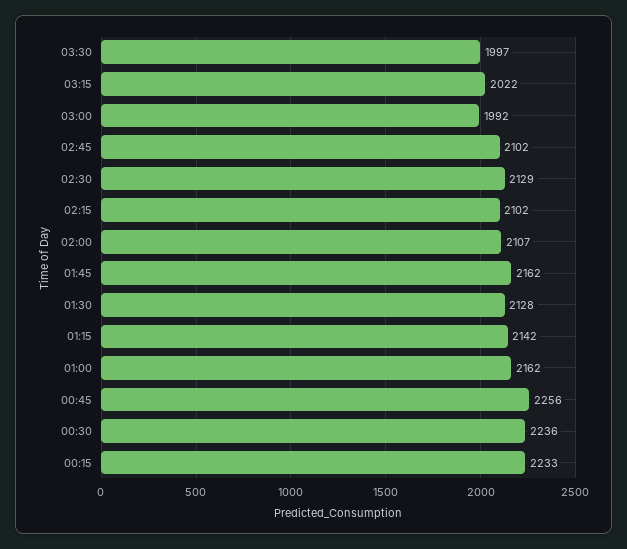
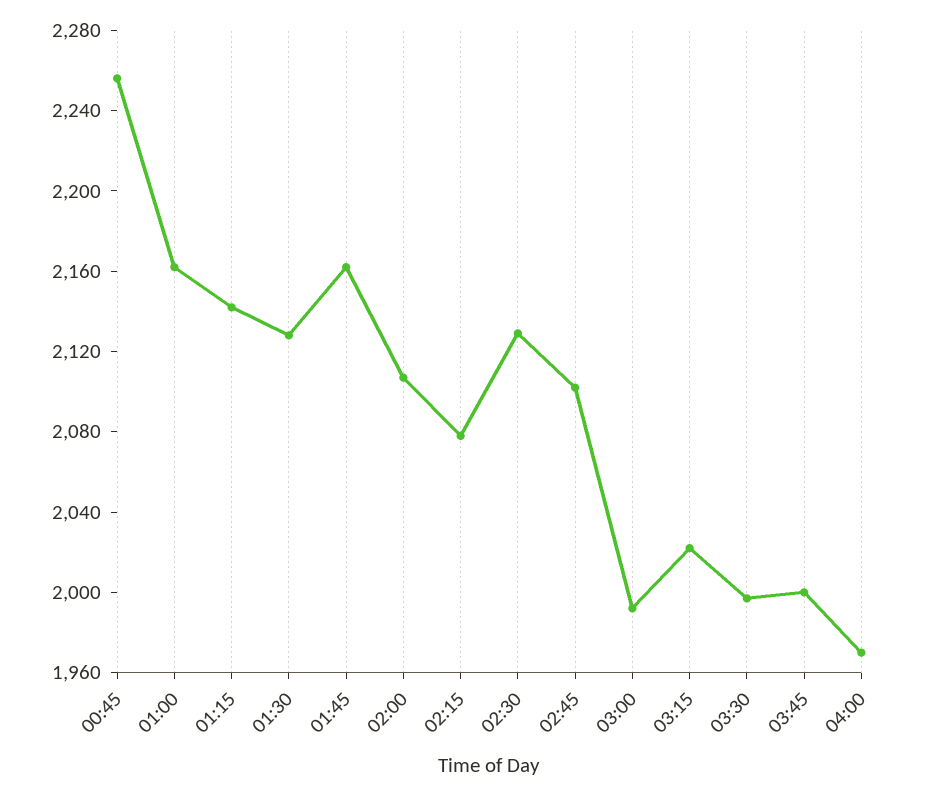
02:15: 2102 -> 2080
00:30: 2236 -> none
00:15: 2233 -> none
03:45: none -> 2000
04:00: none -> 1970

